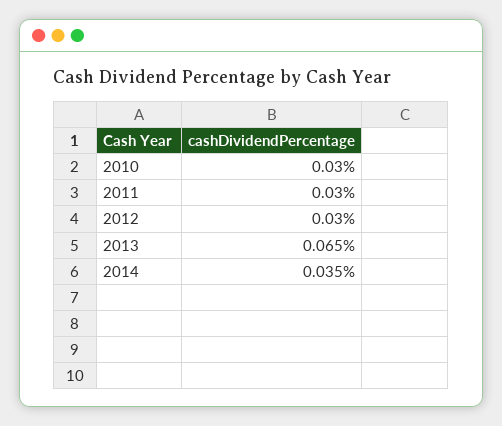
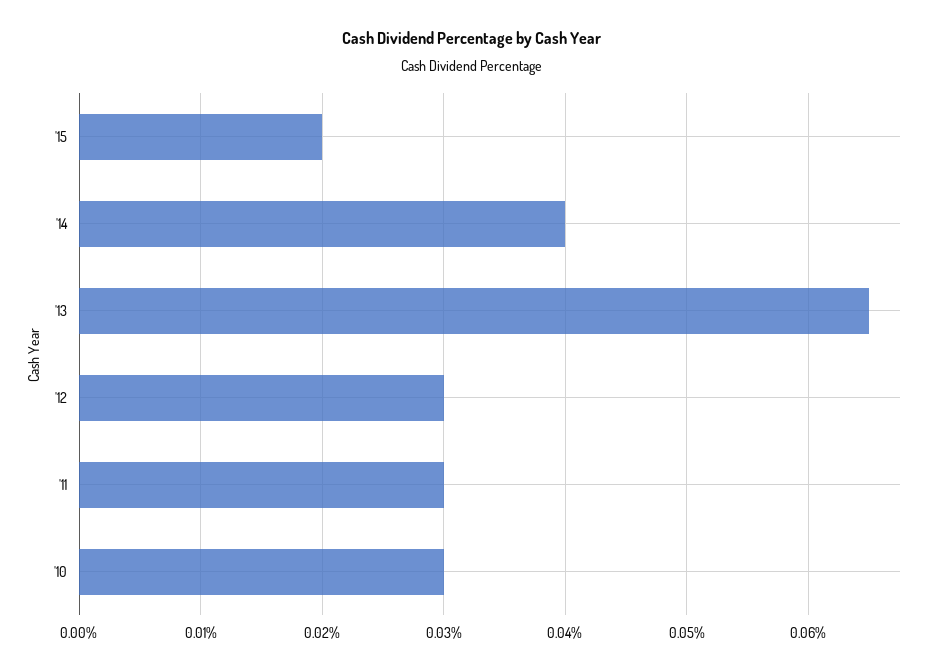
2014: 0.035 -> 0.04
'15: none -> 0.02

